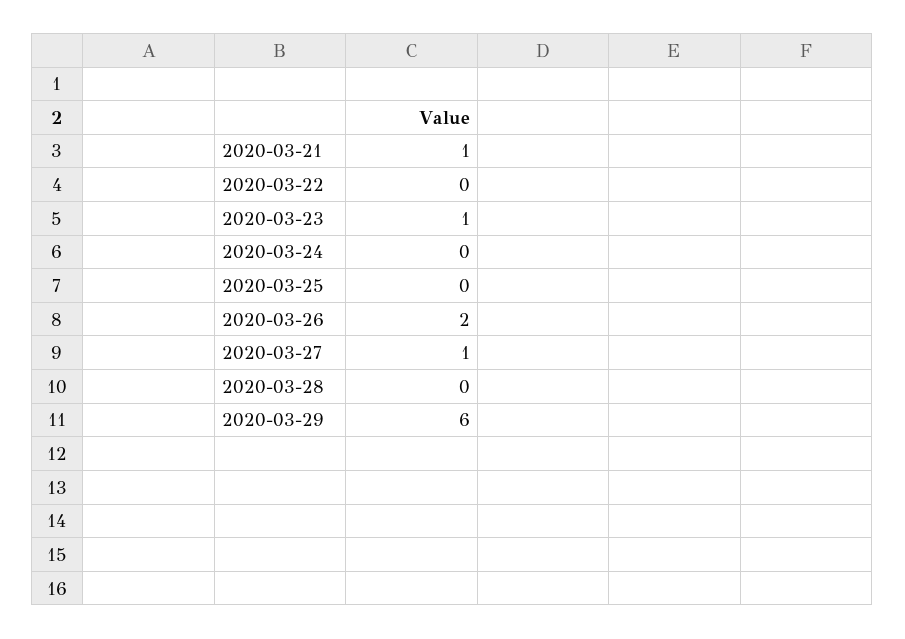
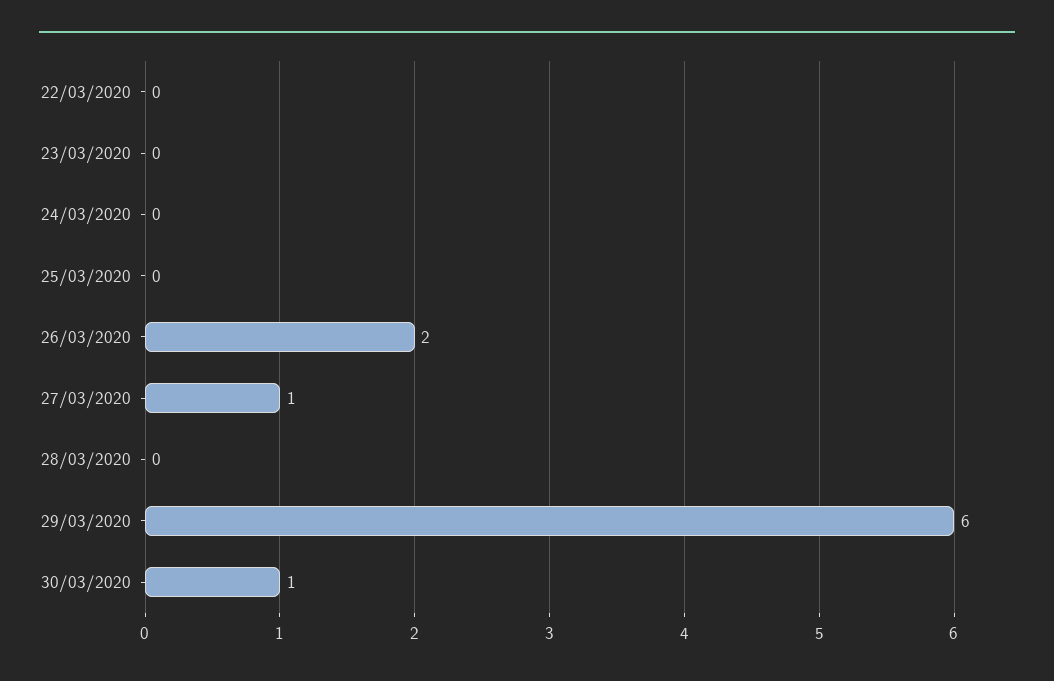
2020-03-21: 1 -> none
2020-03-23: 1 -> 0
30/03/2020: none -> 1

